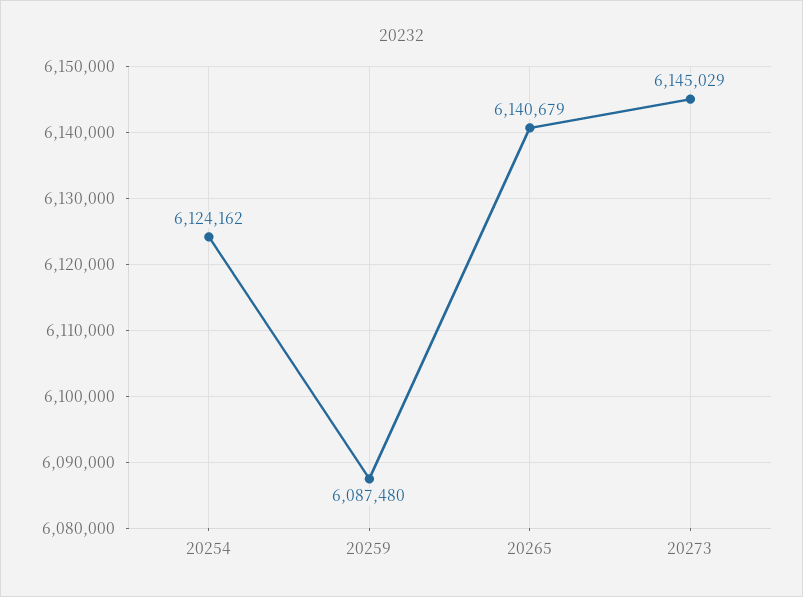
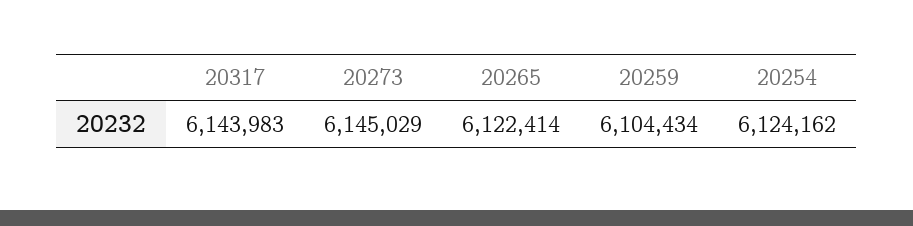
20259: 6087480 -> 6104434
20265: 6140679 -> 6122414
20317: none -> 6143983

